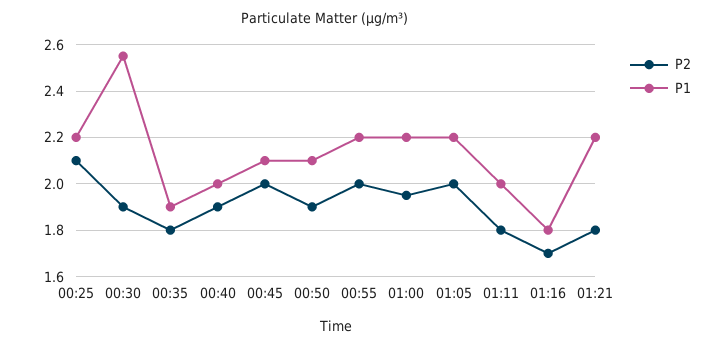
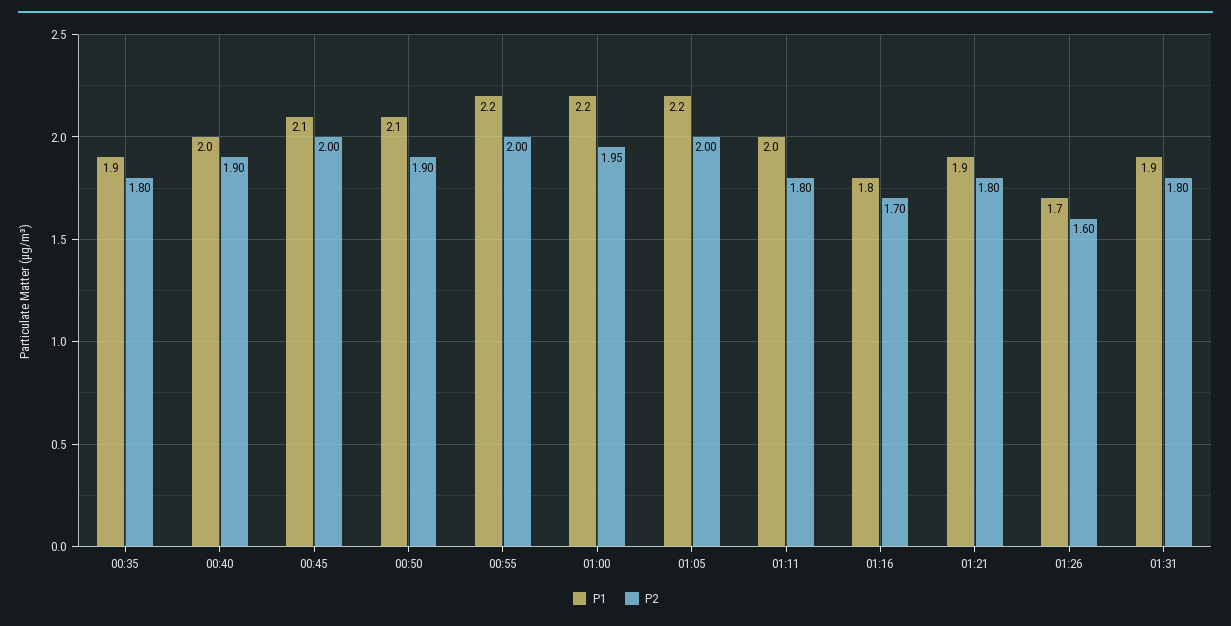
P2, 00:25: 2.1 -> none
P1, 00:25: 2.2 -> none
P2, 00:30: 1.9 -> none
P1, 00:30: 2.55 -> none
P1, 01:21: 2.2 -> 1.9
P1, 01:26: none -> 1.7
P2, 01:26: none -> 1.6
P1, 01:31: none -> 1.9
P2, 01:31: none -> 1.8

